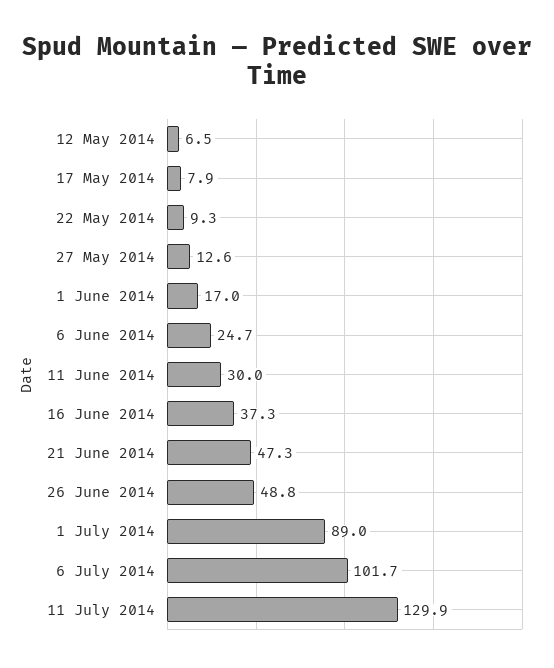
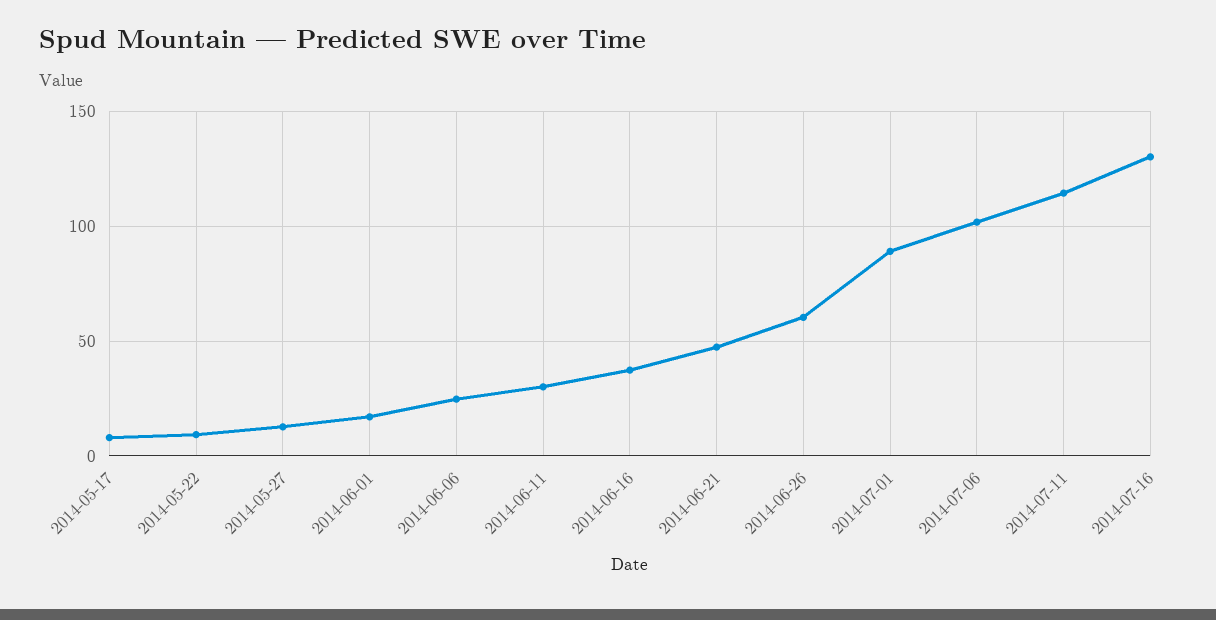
12 May 2014: 6.5 -> none
26 June 2014: 48.8 -> 60
11 July 2014: 129.9 -> 115
2014-07-16: none -> 130

